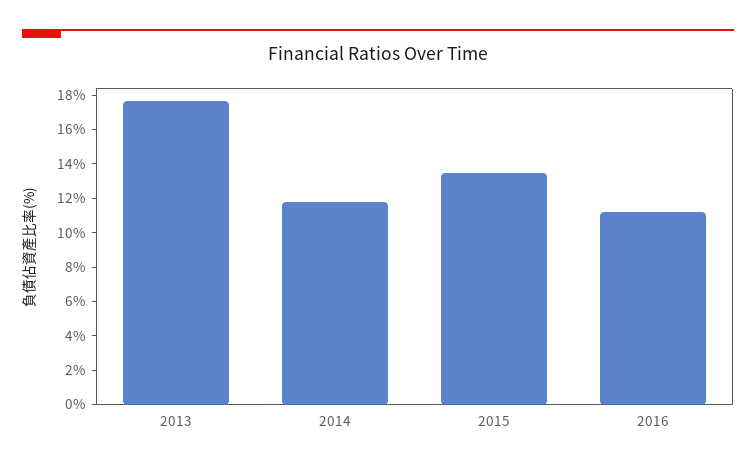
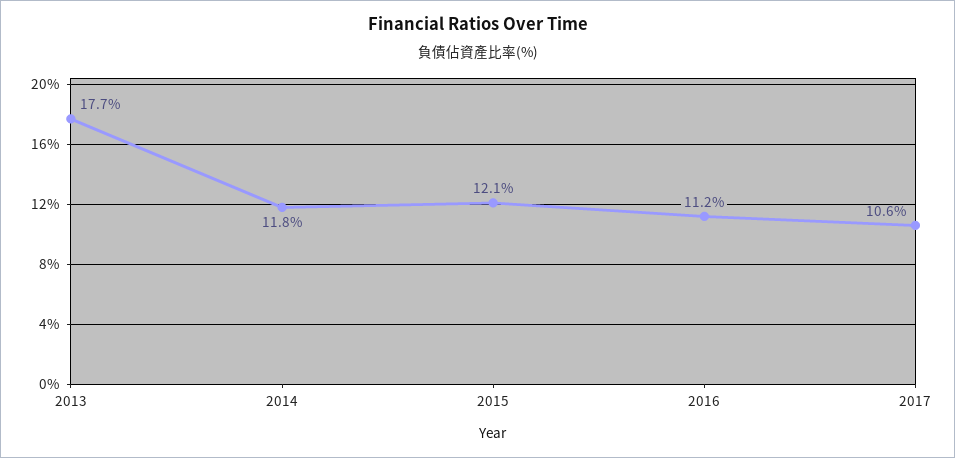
2015: 13.5 -> 12.1
2017: none -> 10.6

